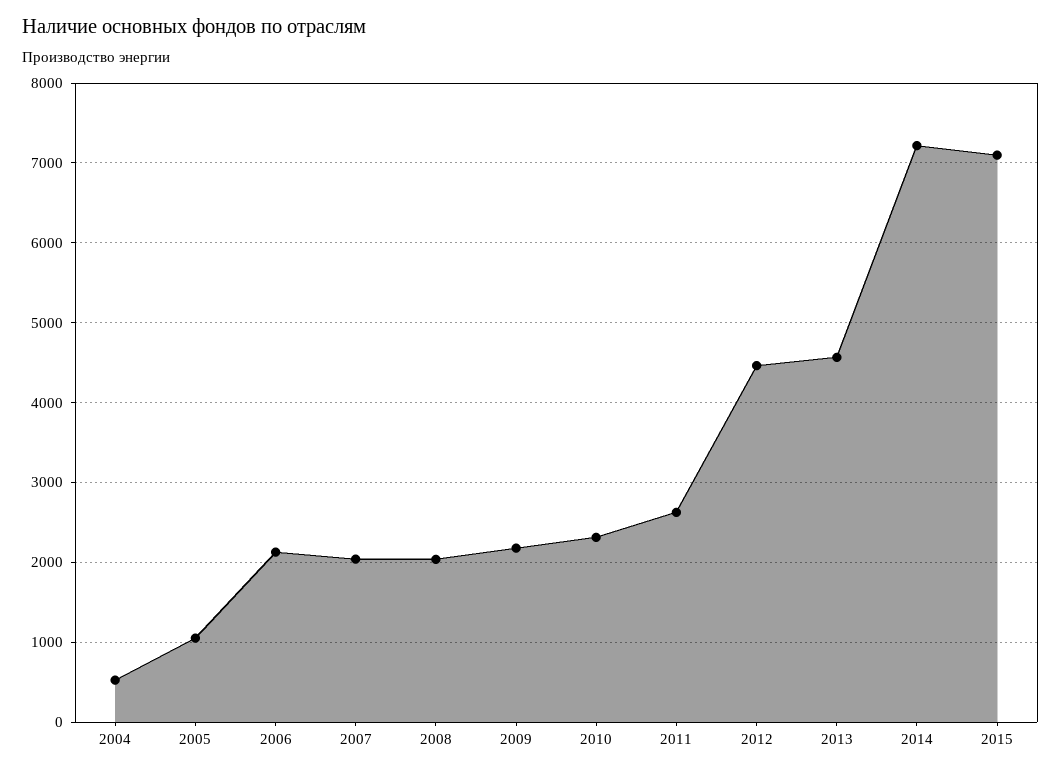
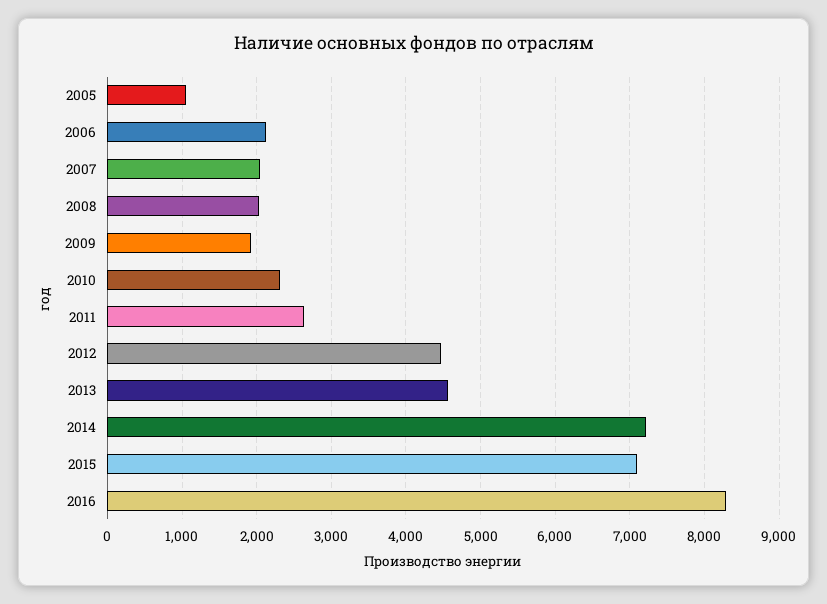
2004: 500 -> none
2009: 2200 -> 1900
2016: none -> 8300

